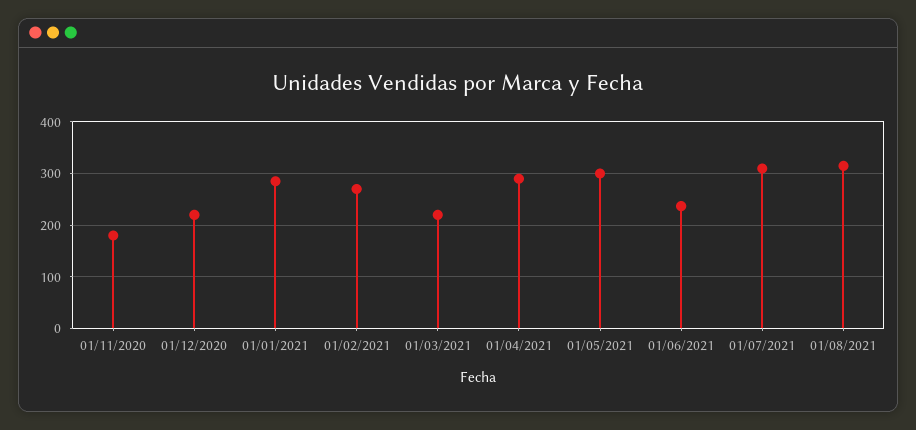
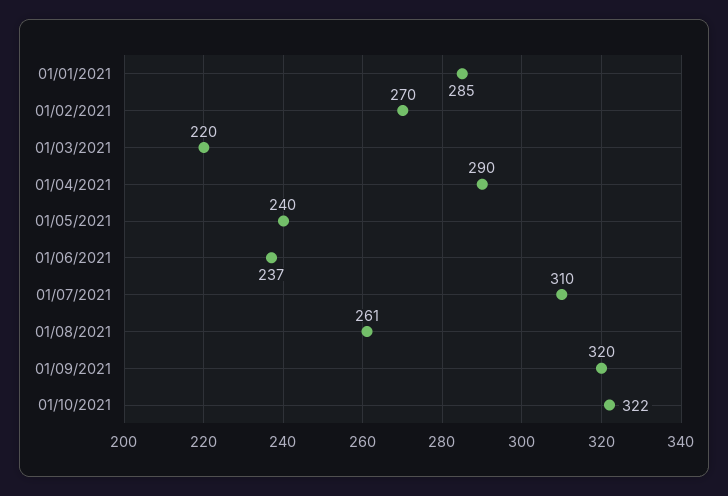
01/11/2020: 180 -> none
01/12/2020: 220 -> none
01/05/2021: 300 -> 240
01/08/2021: 320 -> 261
01/09/2021: none -> 320
01/10/2021: none -> 322

